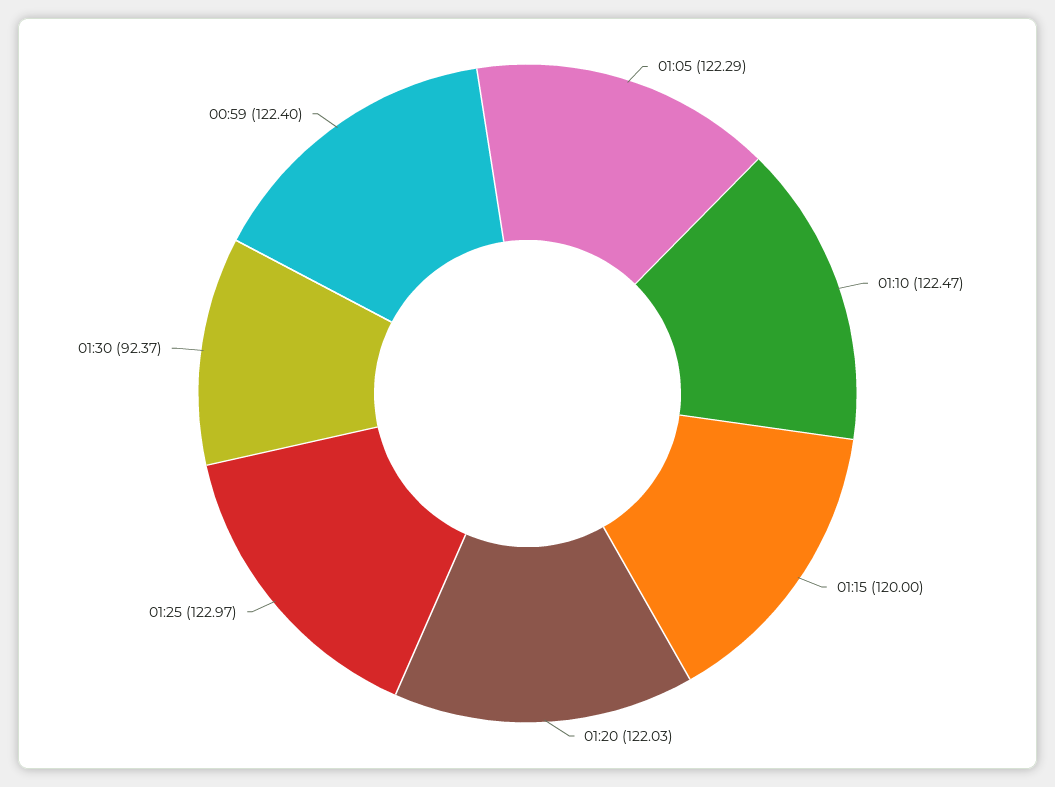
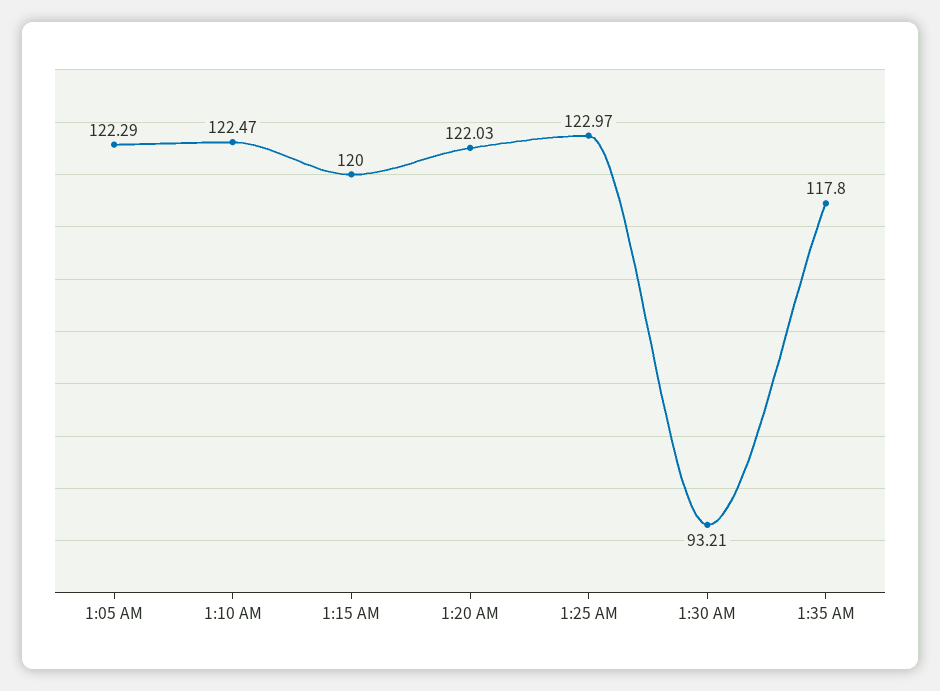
01:30: 92.37 -> 93.21
00:59: 122.4 -> none
1:35 AM: none -> 117.8

